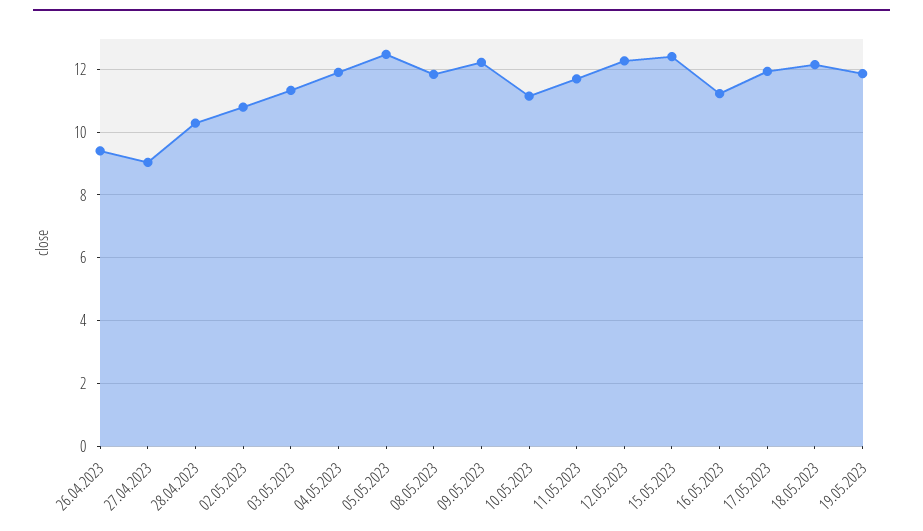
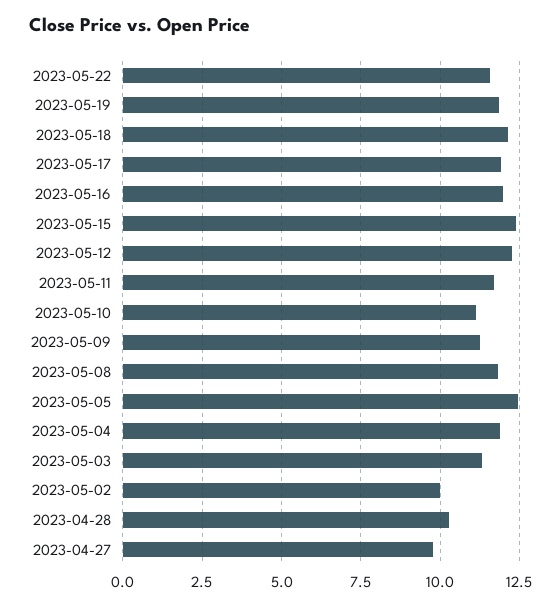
26.04.2023: 9.4 -> none
27.04.2023: 9 -> 9.75
02.05.2023: 10.8 -> 10
09.05.2023: 12.2 -> 11.25
16.05.2023: 11.2 -> 12
2023-05-22: none -> 11.5

